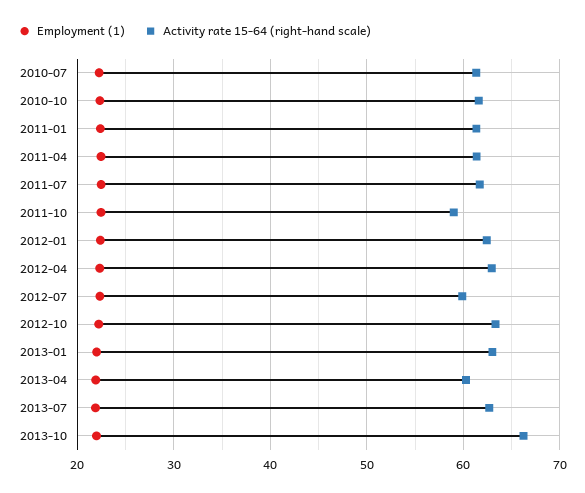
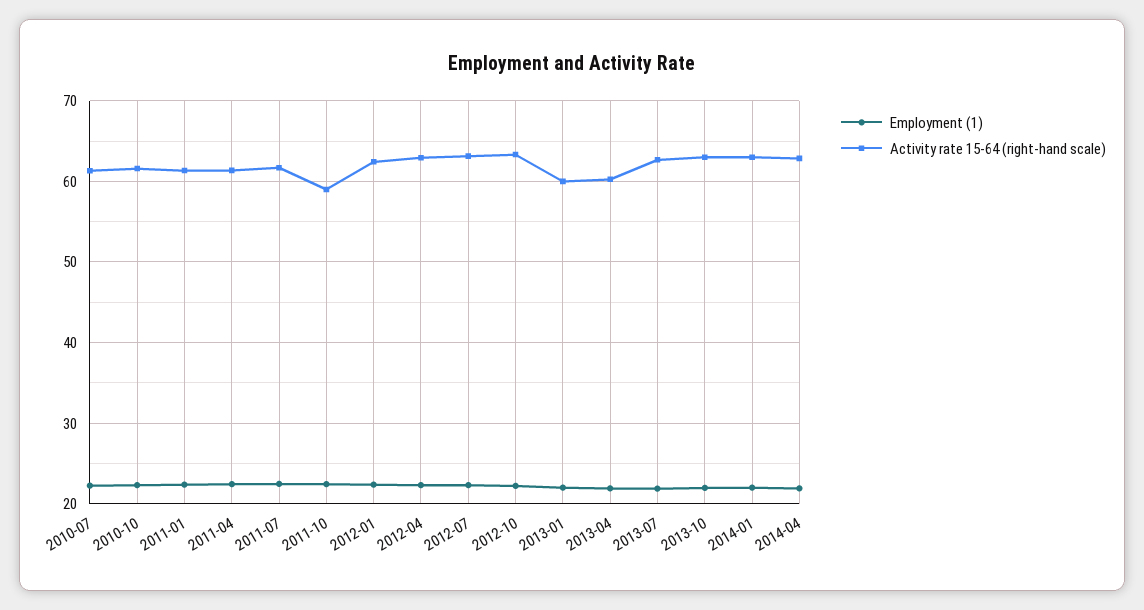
Activity rate 15-64 (right-hand scale), 2012-07: 60 -> 63
Activity rate 15-64 (right-hand scale), 2013-01: 63 -> 60
Activity rate 15-64 (right-hand scale), 2013-10: 66 -> 63
Employment (1), 2014-01: none -> 22
Activity rate 15-64 (right-hand scale), 2014-01: none -> 63
Employment (1), 2014-04: none -> 22
Activity rate 15-64 (right-hand scale), 2014-04: none -> 63

